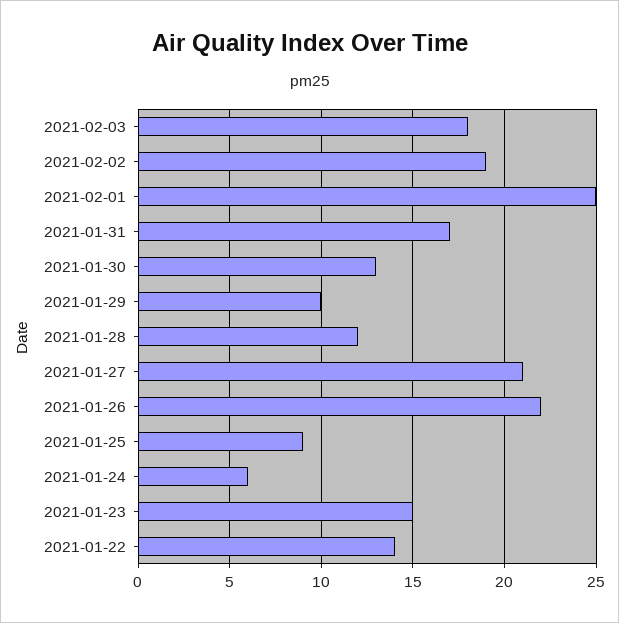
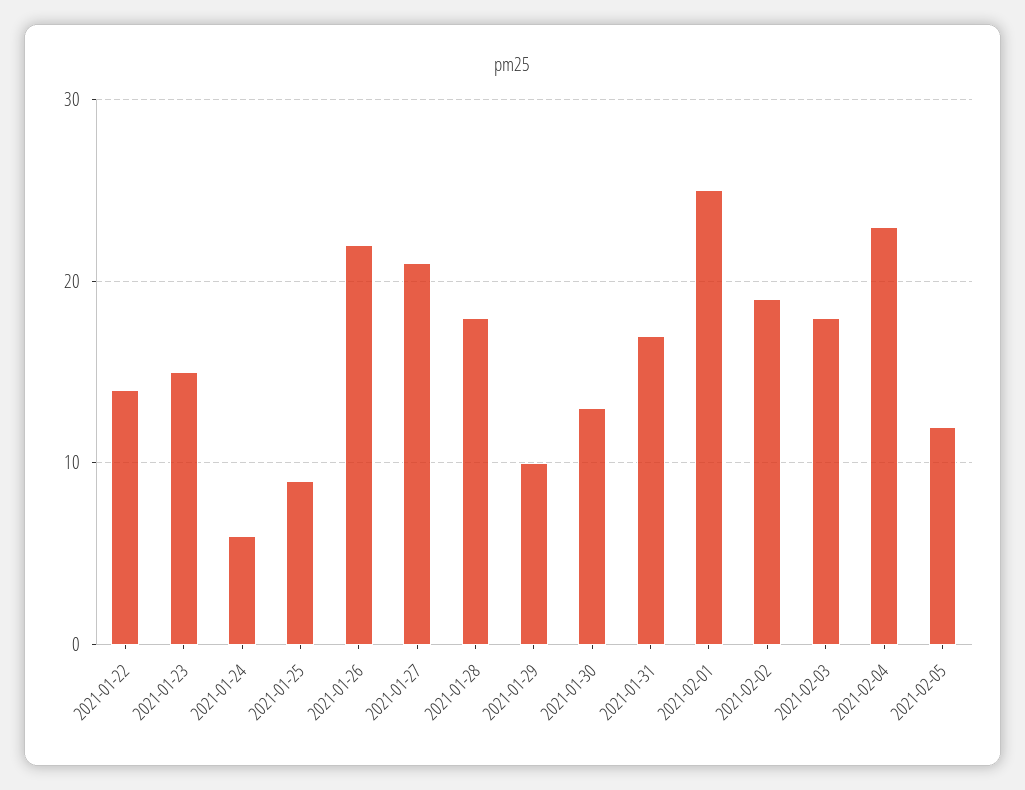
2021-01-28: 12 -> 18
2021-02-04: none -> 23
2021-02-05: none -> 12

